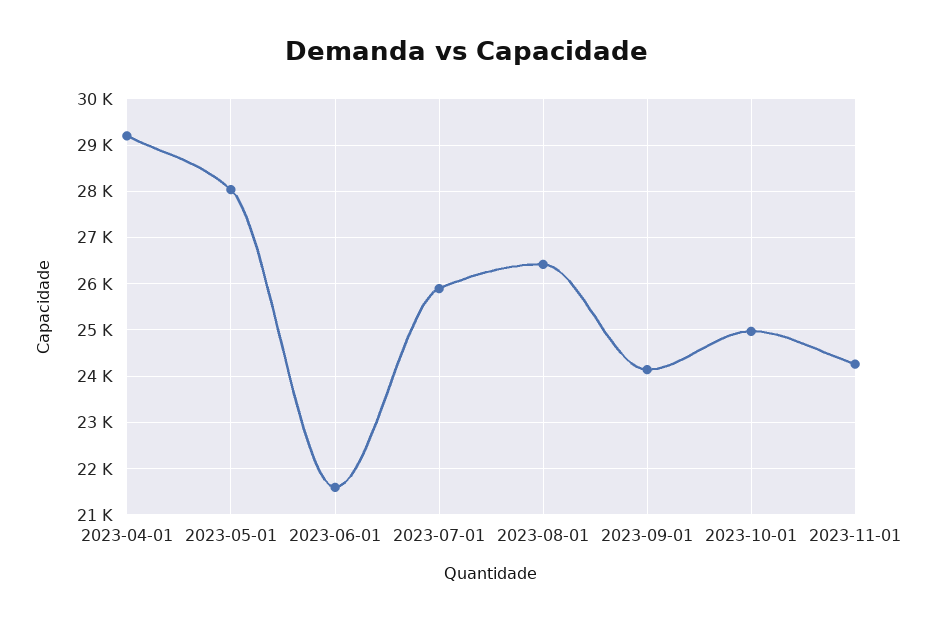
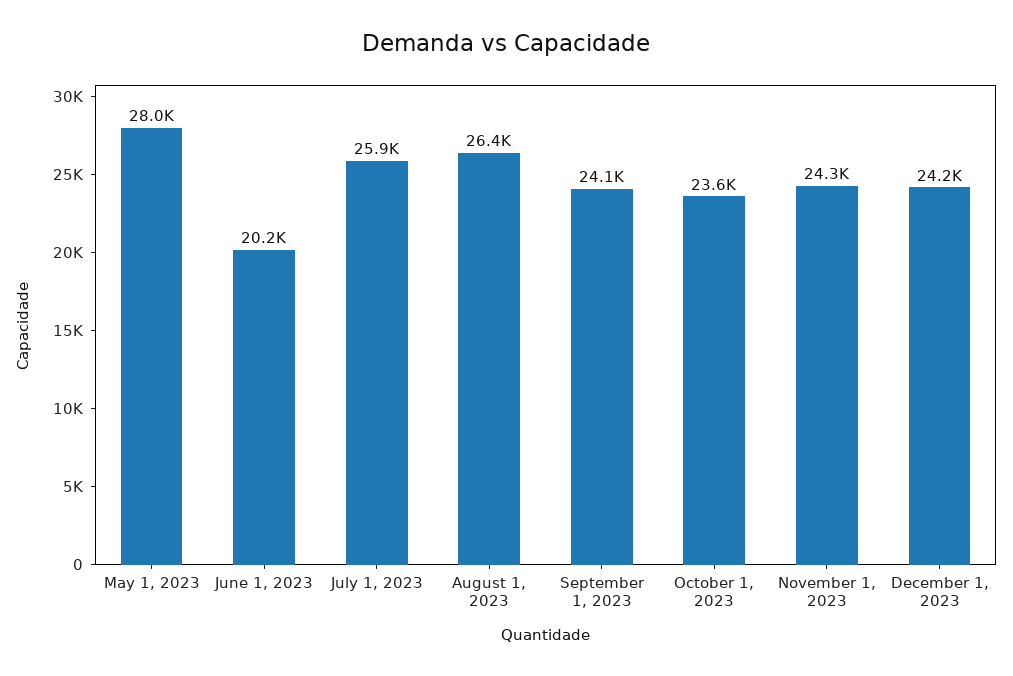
2023-04-01: 29200 -> none
2023-06-01: 21600 -> 20200
2023-10-01: 25000 -> 23600
December 1, 2023: none -> 24200

